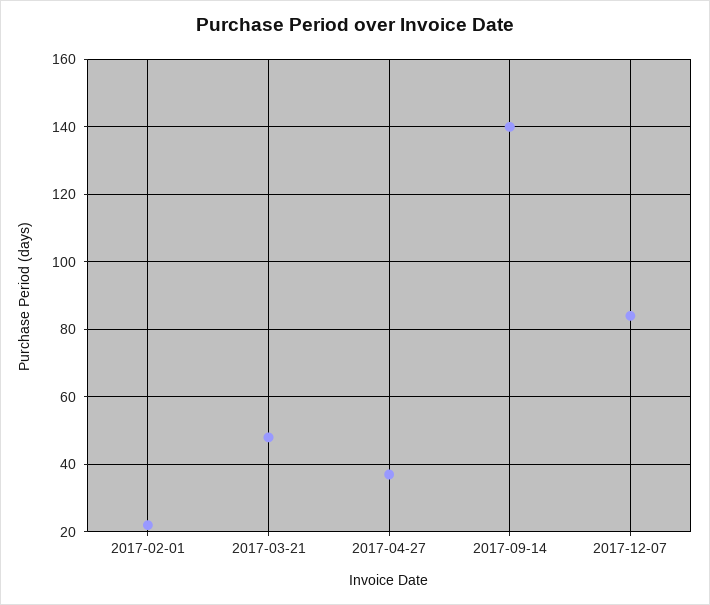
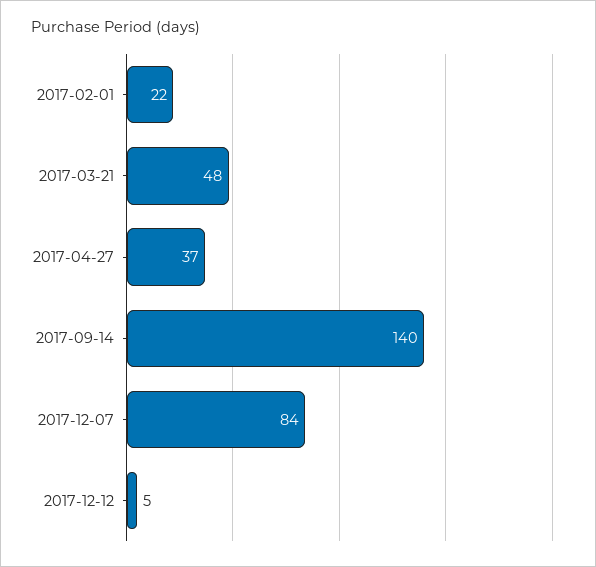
2017-12-12: none -> 5

